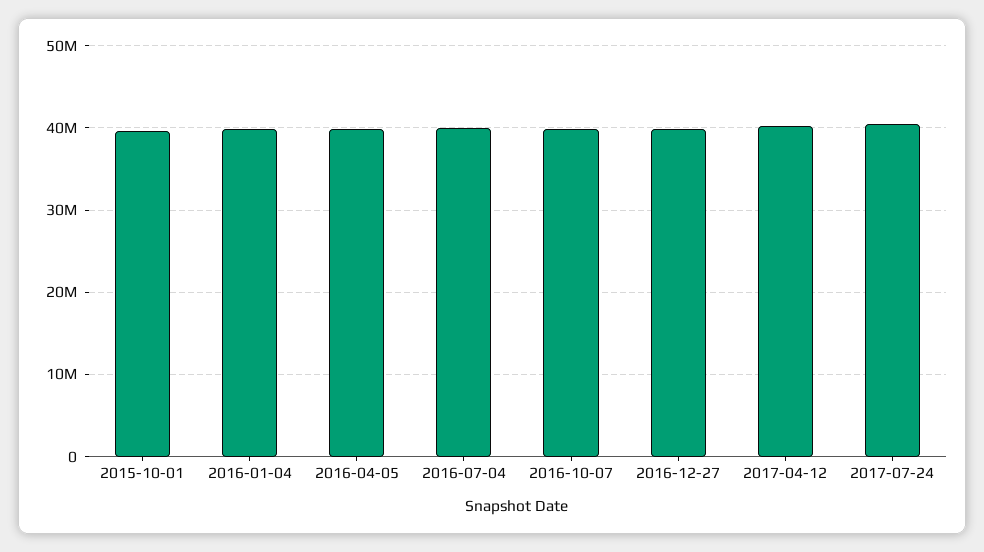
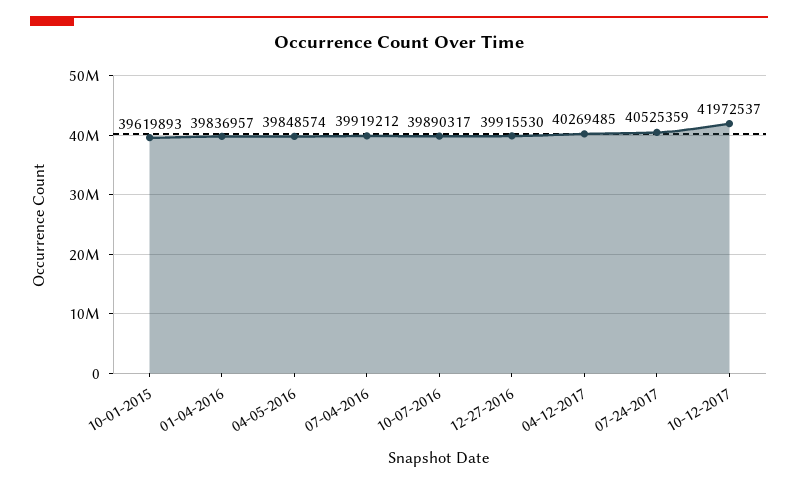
10-12-2017: none -> 41972537

